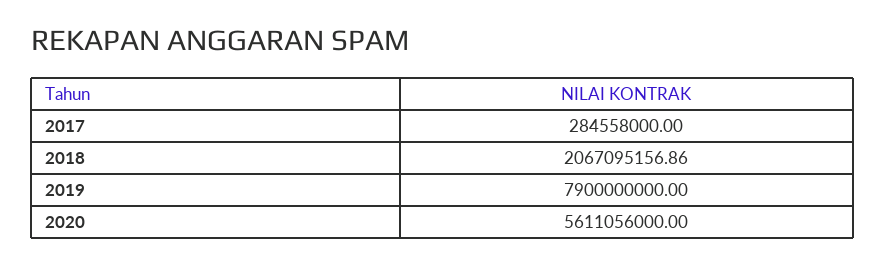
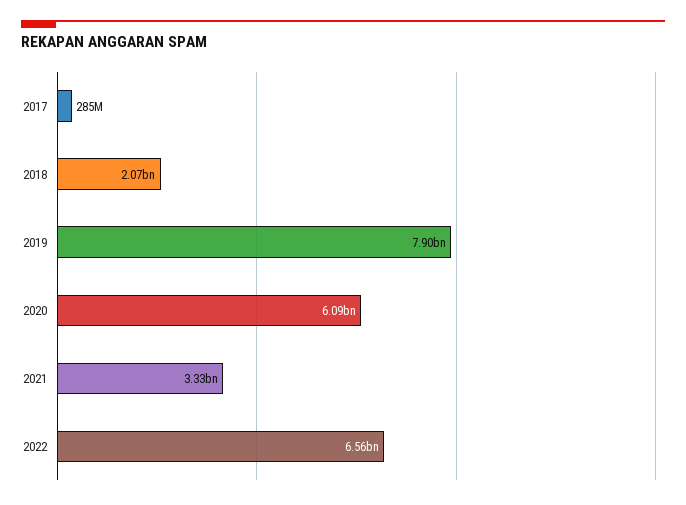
2020: 5611056000 -> 6090000000
2021: none -> 3330000000
2022: none -> 6560000000

